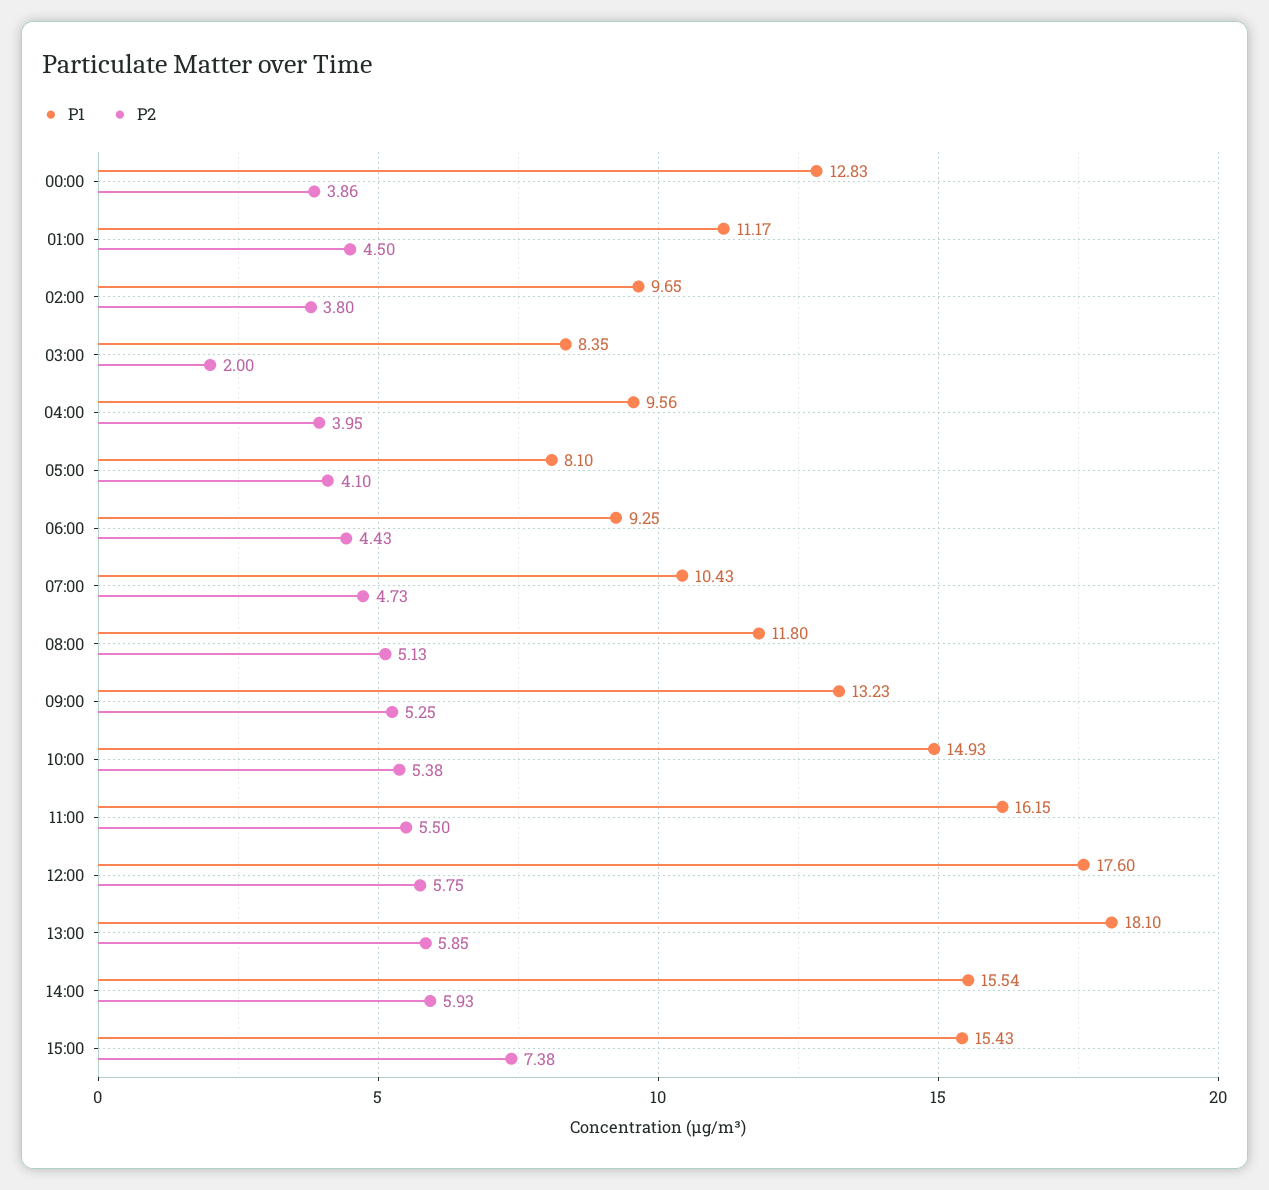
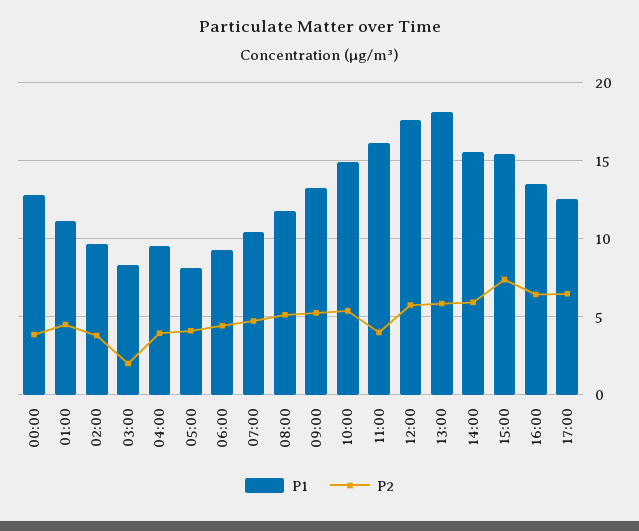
P2, 11:00: 5.5 -> 4
P1, 16:00: none -> 13.5
P2, 16:00: none -> 6.5
P1, 17:00: none -> 12.5
P2, 17:00: none -> 6.5

